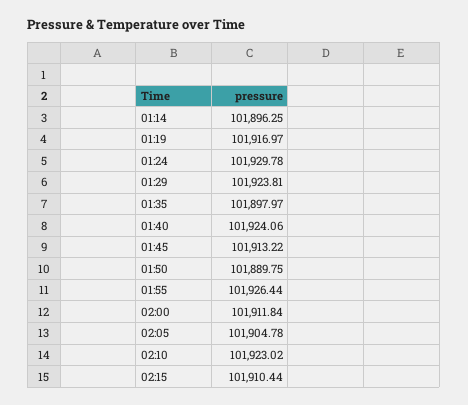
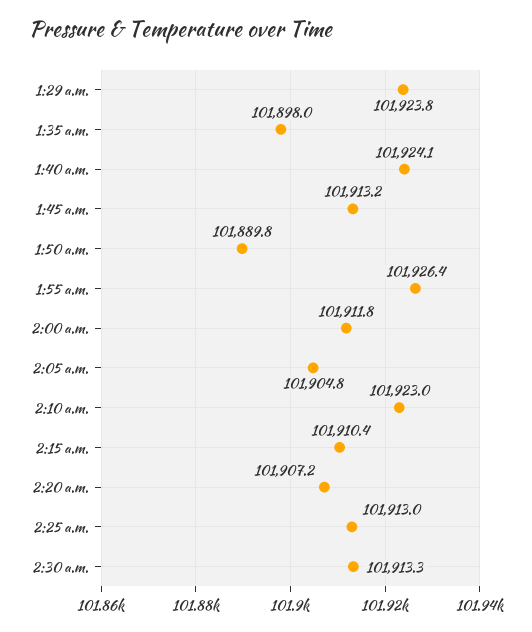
01:14: 101896.25 -> none
01:19: 101916.97 -> none
01:24: 101929.78 -> none
2:20 a.m.: none -> 101907.2
2:25 a.m.: none -> 101913
2:30 a.m.: none -> 101913.3

